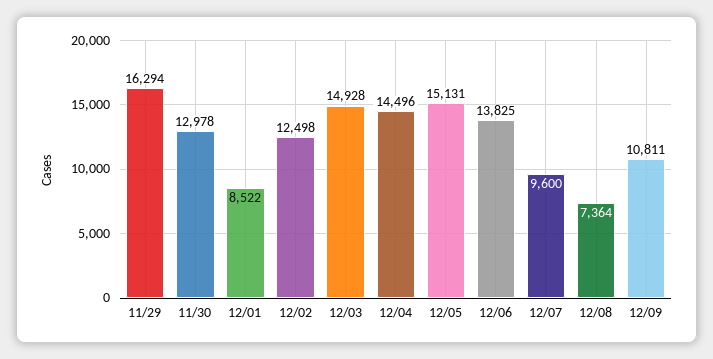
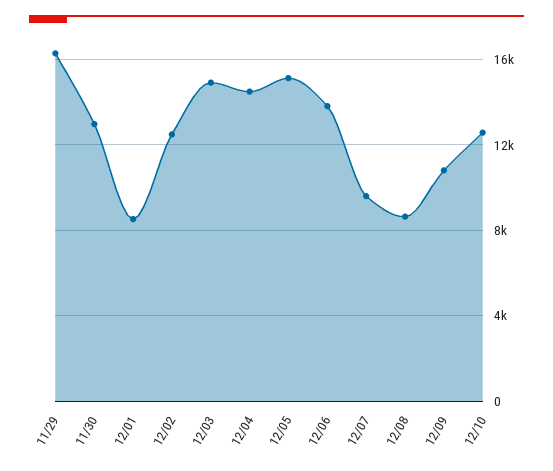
12/08: 7364 -> 8500
12/10: none -> 12500

